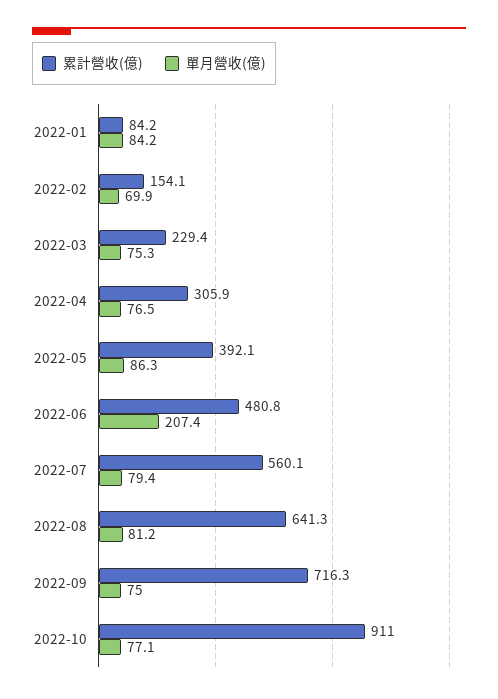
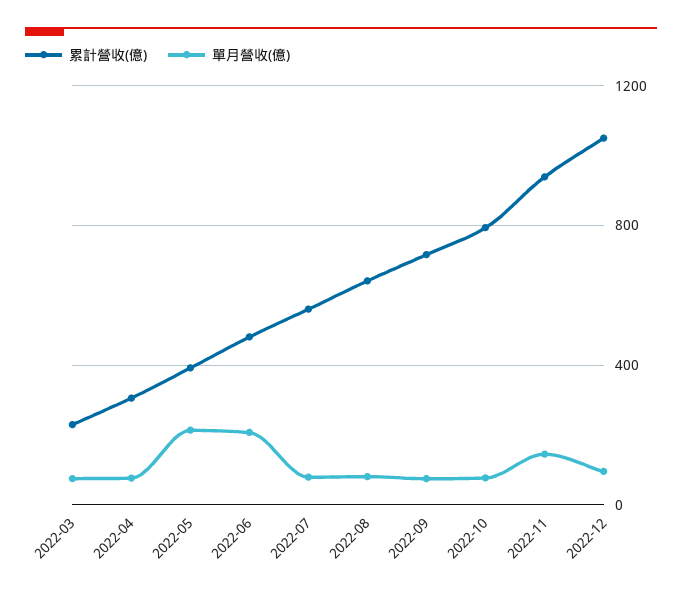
累計營收(億), 2022-01: 84.2 -> none
單月營收(億), 2022-01: 84.2 -> none
累計營收(億), 2022-02: 154.1 -> none
單月營收(億), 2022-02: 69.9 -> none
單月營收(億), 2022-05: 86.3 -> 200
累計營收(億), 2022-10: 911 -> 800
累計營收(億), 2022-11: none -> 950
單月營收(億), 2022-11: none -> 150
累計營收(億), 2022-12: none -> 1050
單月營收(億), 2022-12: none -> 100

